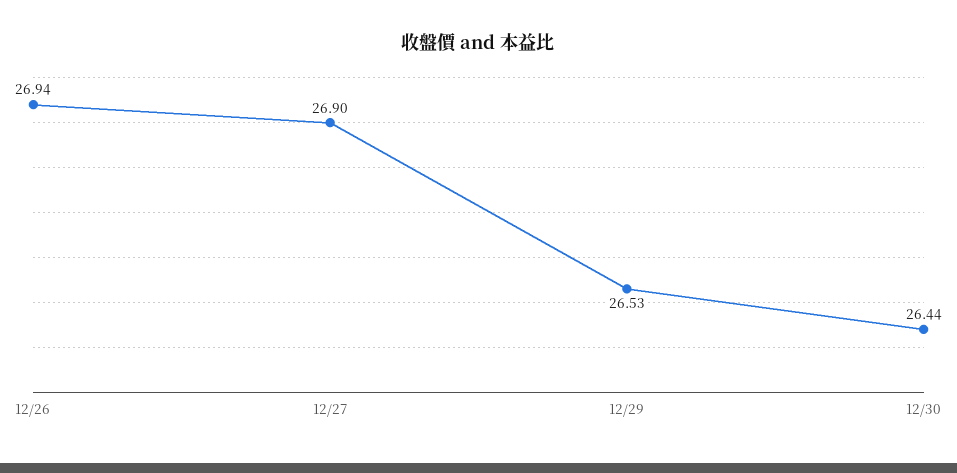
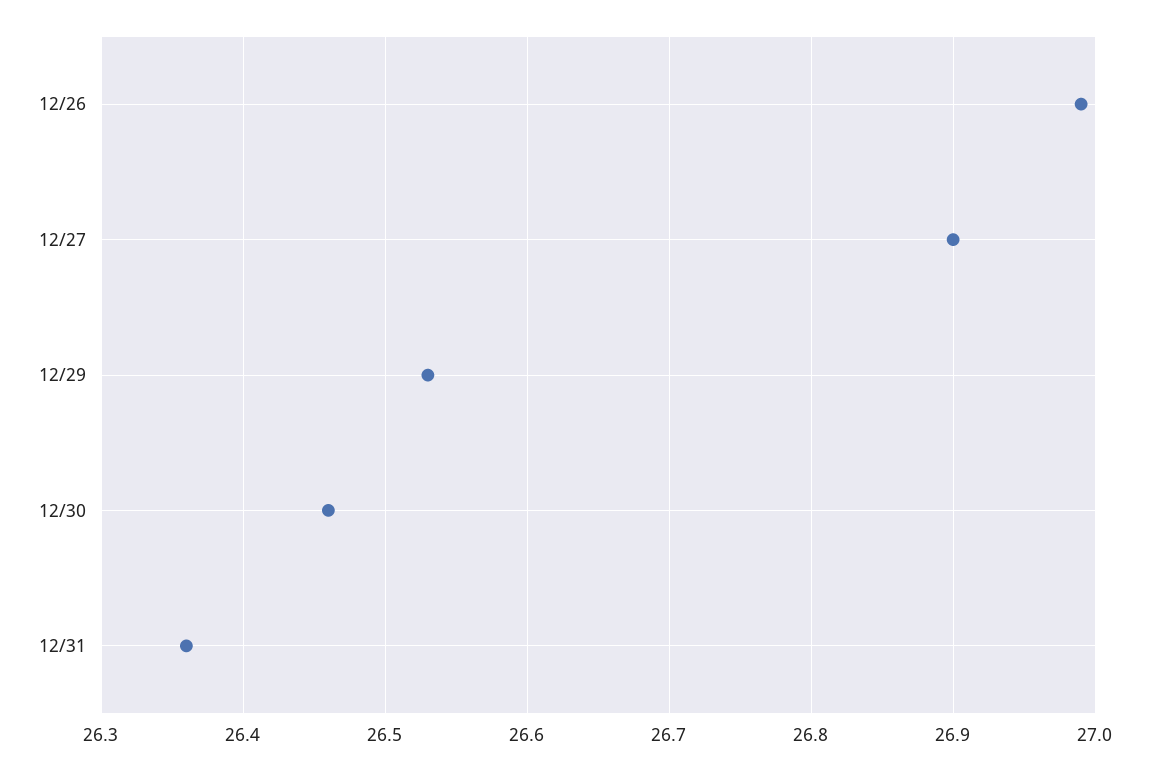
12/26: 26.94 -> 26.99
12/30: 26.44 -> 26.46
12/31: none -> 26.36

